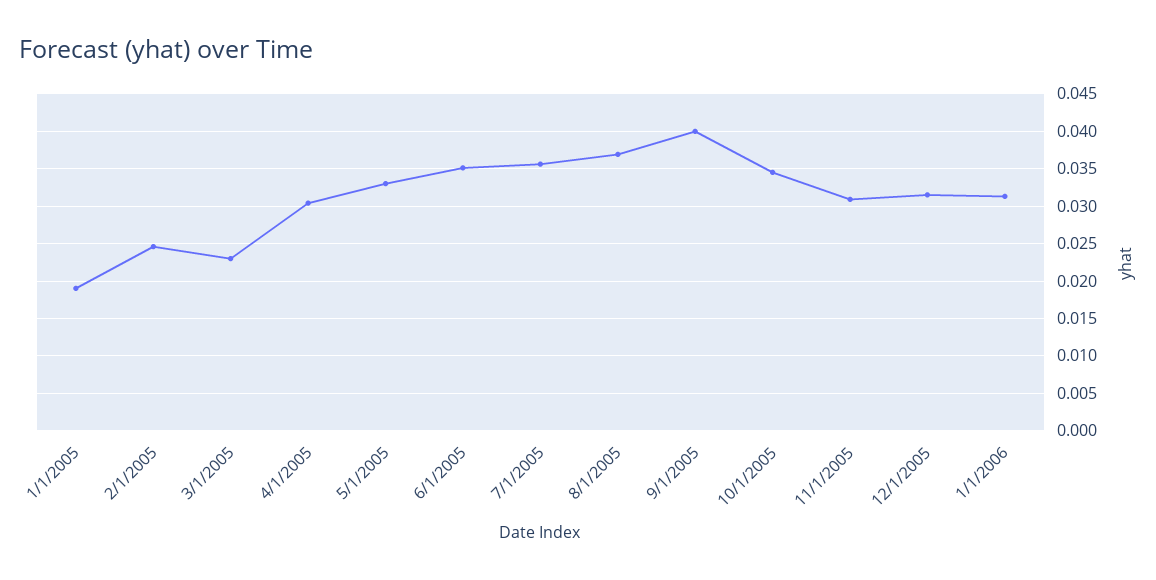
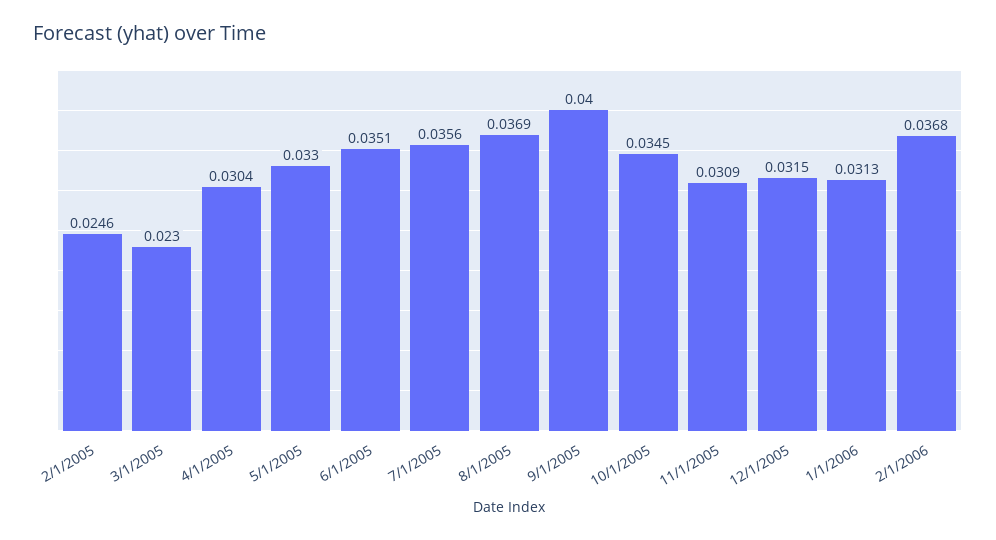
1/1/2005: 0.019 -> none
2/1/2006: none -> 0.0368

